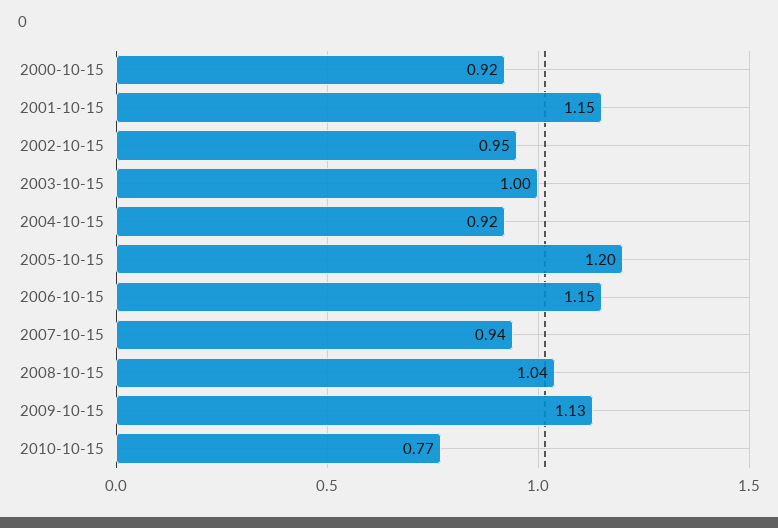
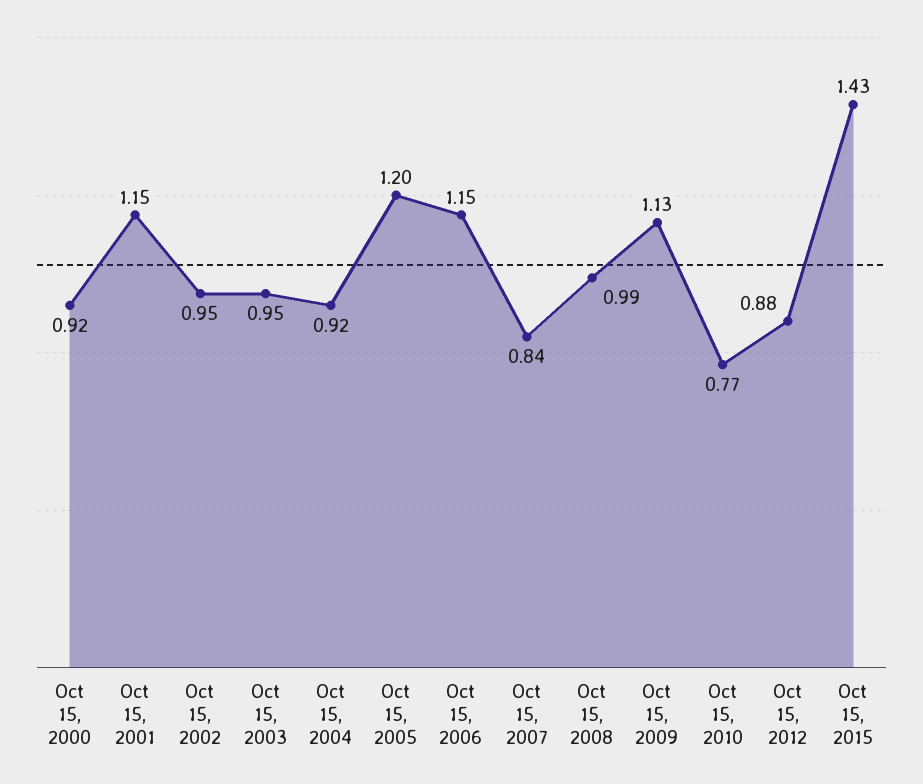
2003-10-15: 1 -> 0.95
2007-10-15: 0.94 -> 0.84
2008-10-15: 1.04 -> 0.99
Oct 15, 2012: none -> 0.88
Oct 15, 2015: none -> 1.43

